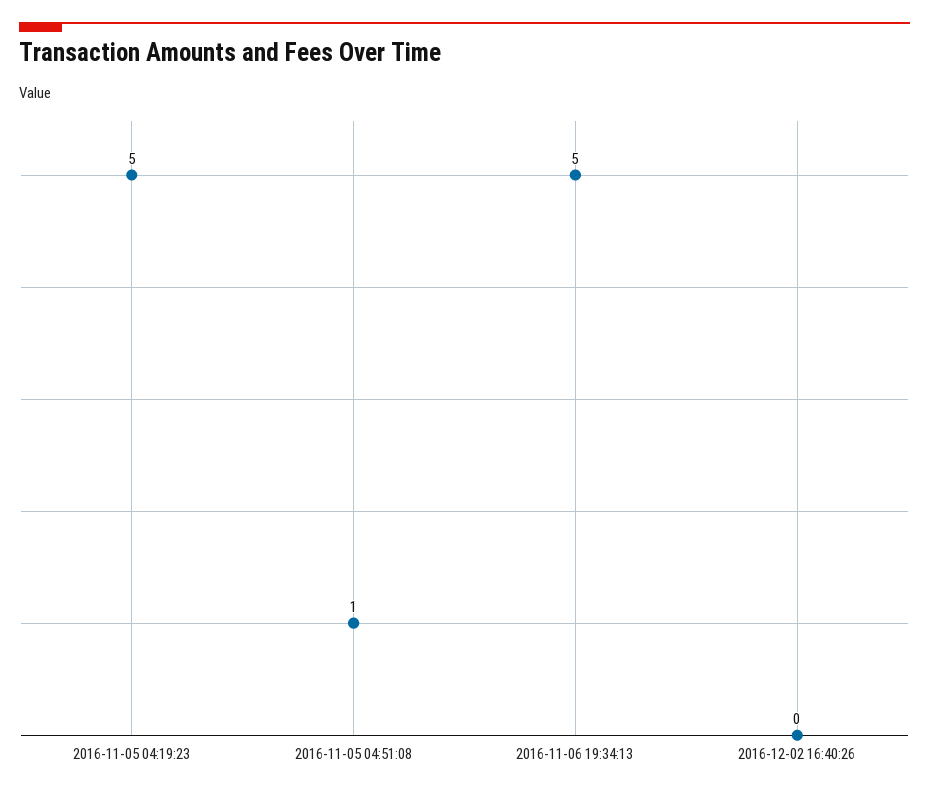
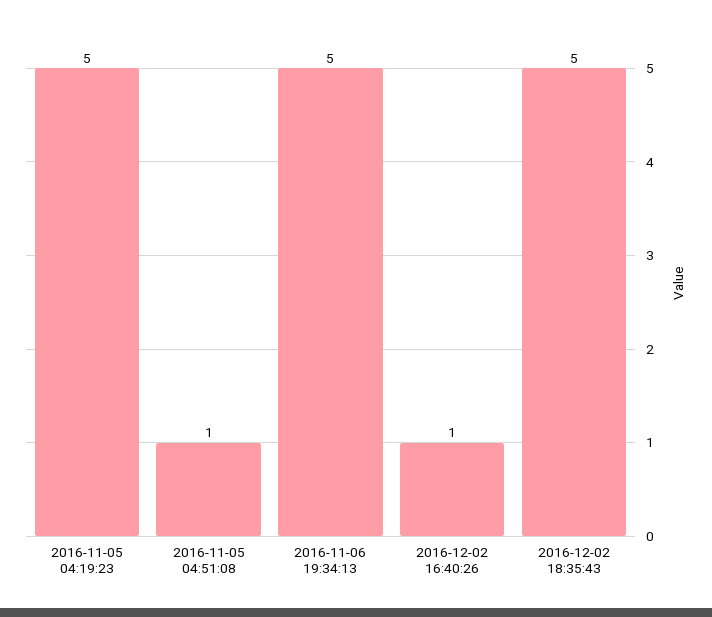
2016-12-02 16:40:26: 0 -> 1
2016-12-02 18:35:43: none -> 5

